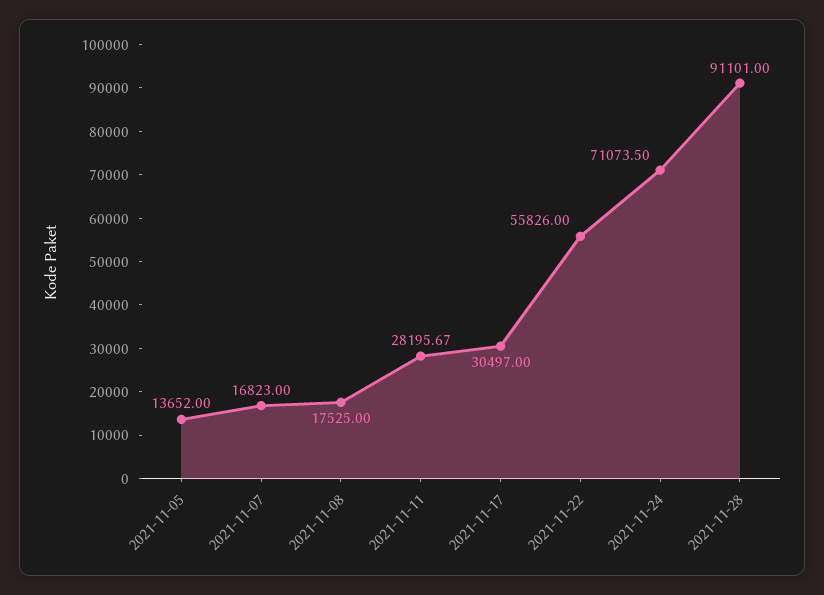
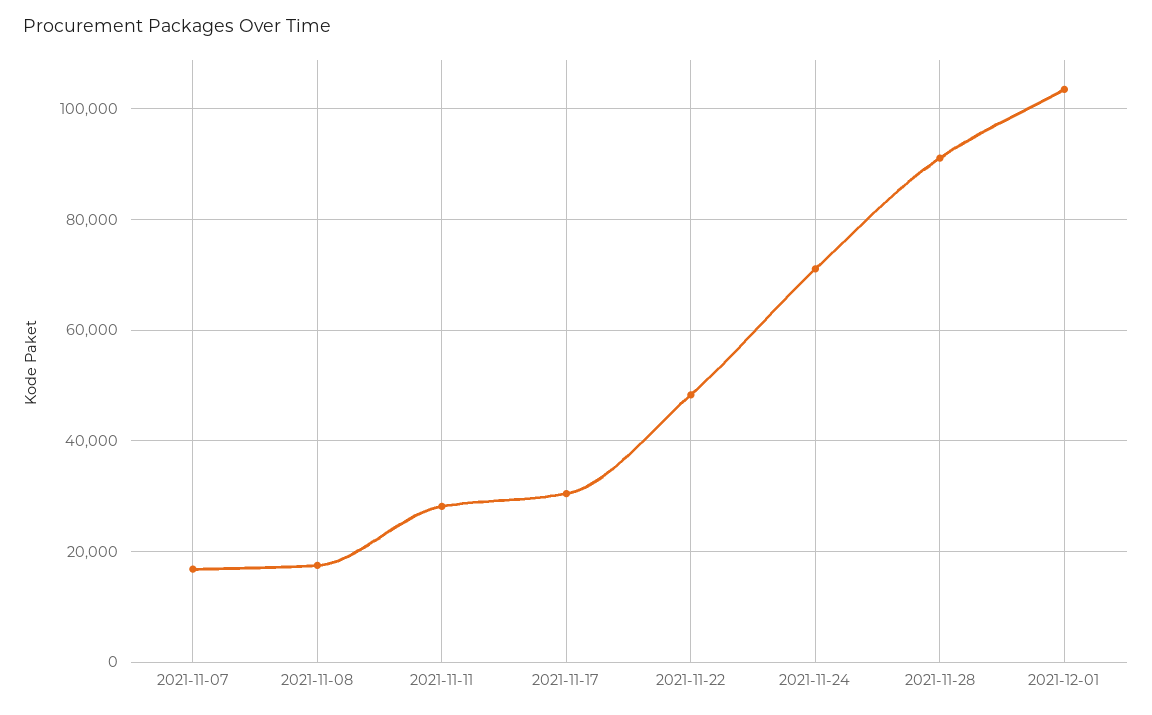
2021-11-05: 13652 -> none
2021-11-22: 55826 -> 48000
2021-12-01: none -> 104000

